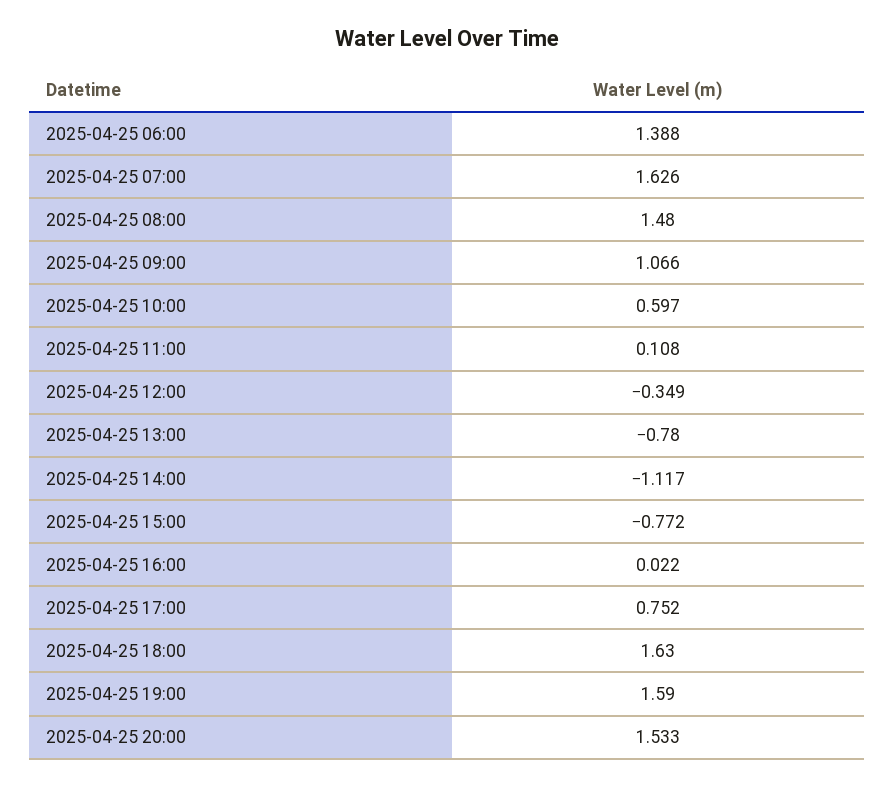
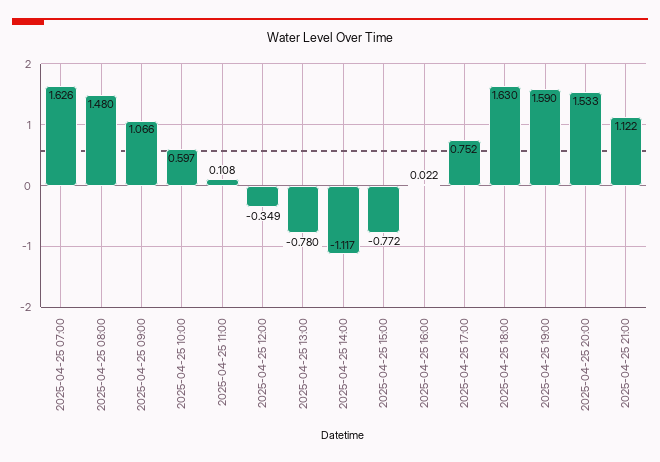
2025-04-25 06:00: 1.388 -> none
2025-04-25 21:00: none -> 1.122

